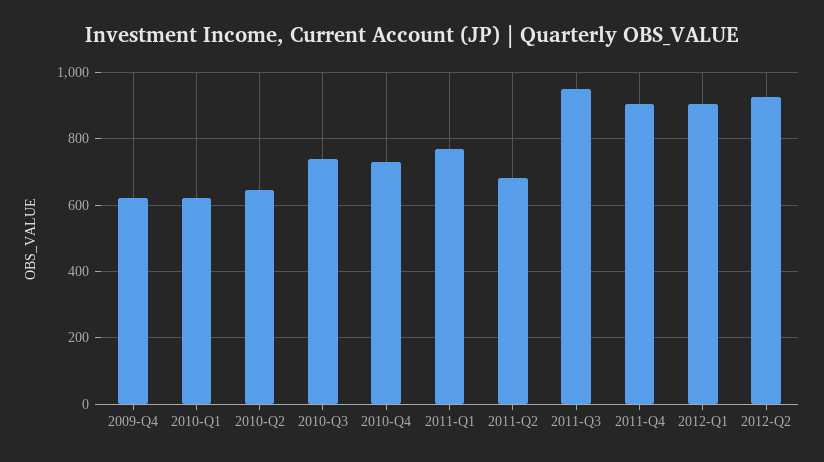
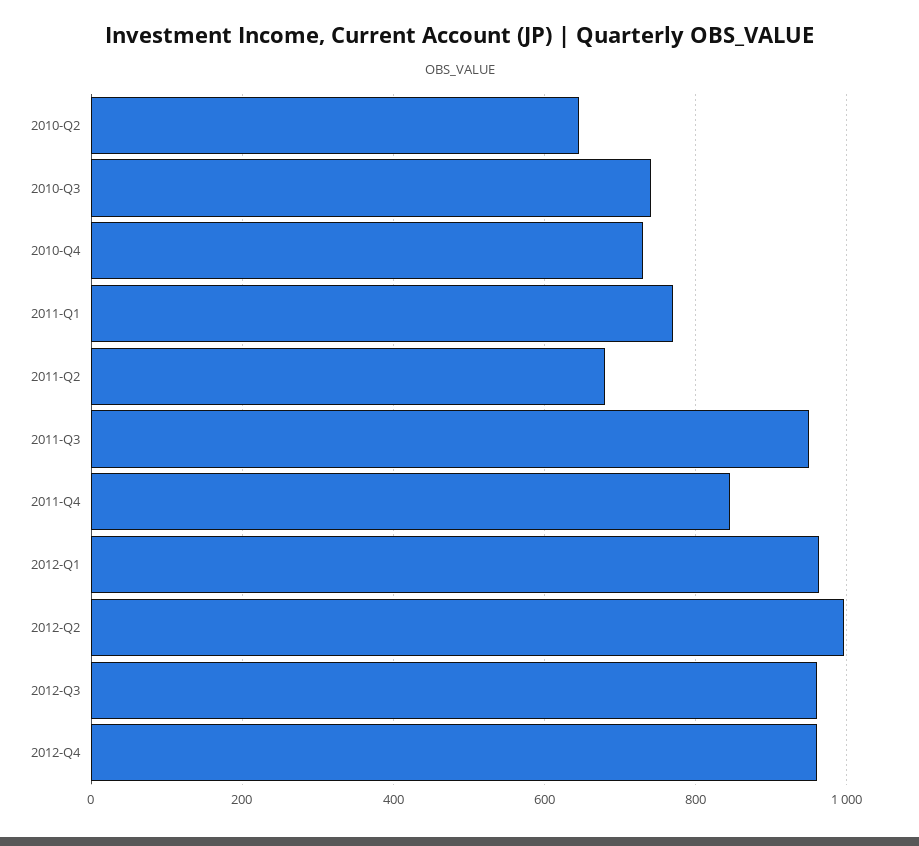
2009-Q4: 620 -> none
2010-Q1: 620 -> none
2011-Q4: 900 -> 840
2012-Q1: 900 -> 960
2012-Q2: 920 -> 1000
2012-Q3: none -> 960
2012-Q4: none -> 960

